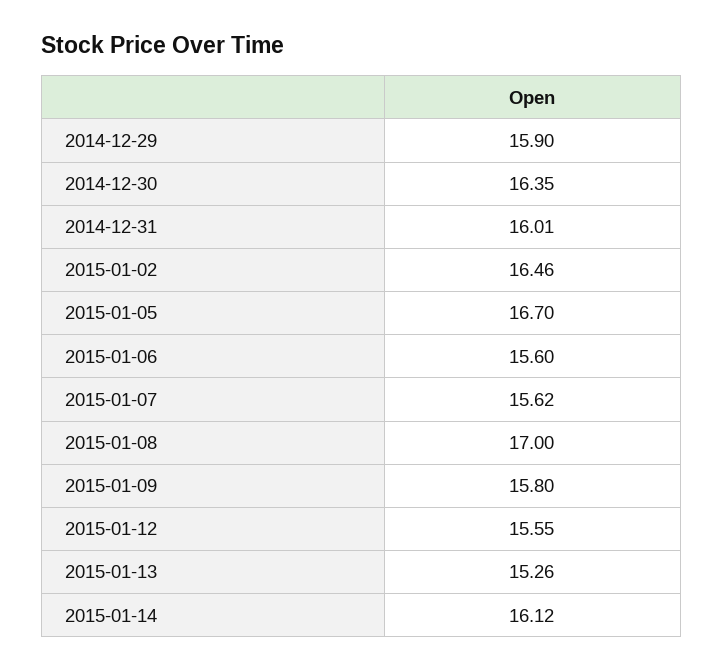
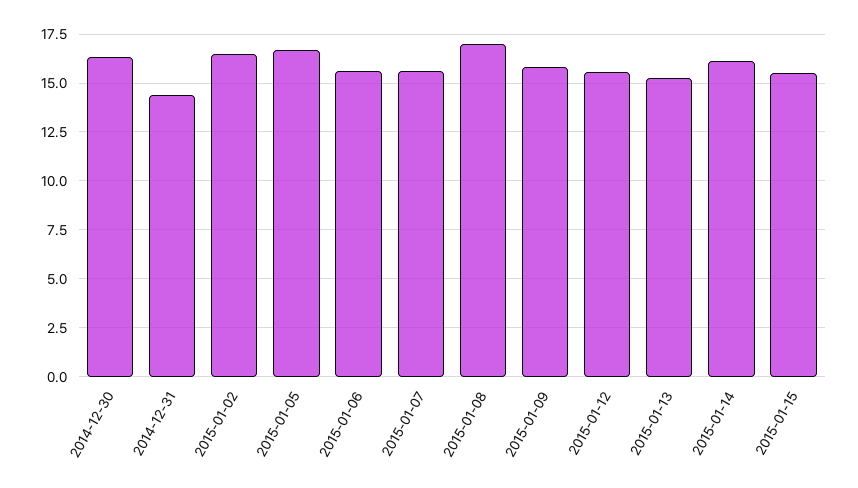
2014-12-29: 15.9 -> none
2014-12-31: 16.01 -> 14.5
2015-01-15: none -> 15.5

